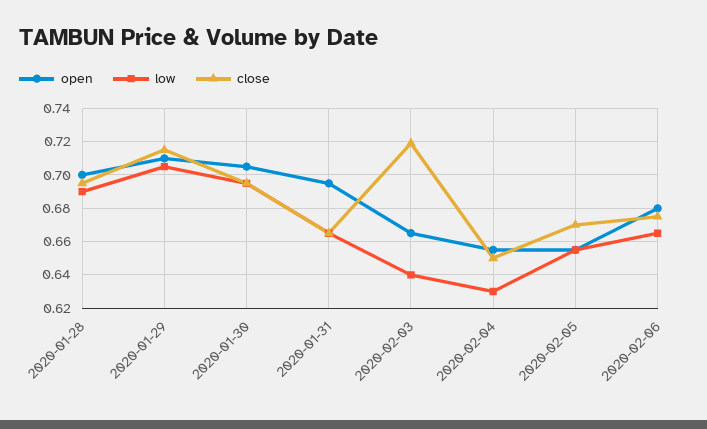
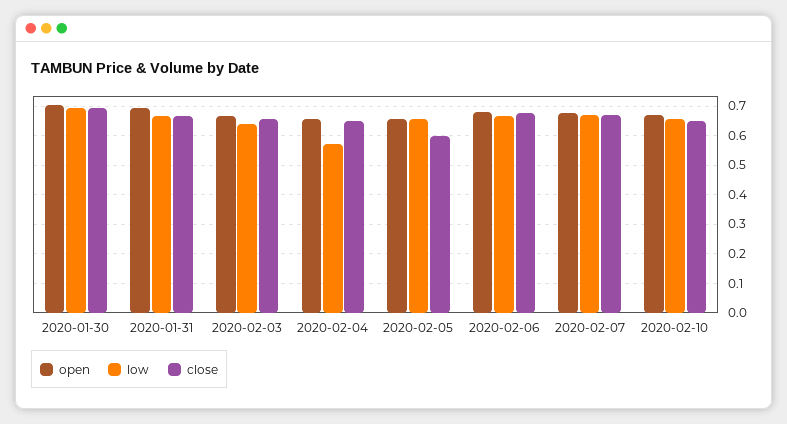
open, 2020-01-28: 0.7 -> none
low, 2020-01-28: 0.69 -> none
close, 2020-01-28: 0.695 -> none
open, 2020-01-29: 0.71 -> none
low, 2020-01-29: 0.705 -> none
close, 2020-01-29: 0.715 -> none
close, 2020-02-03: 0.72 -> 0.65
low, 2020-02-04: 0.63 -> 0.575
close, 2020-02-05: 0.67 -> 0.6
open, 2020-02-07: none -> 0.675
low, 2020-02-07: none -> 0.675
close, 2020-02-07: none -> 0.675
open, 2020-02-10: none -> 0.675
low, 2020-02-10: none -> 0.65
close, 2020-02-10: none -> 0.65

